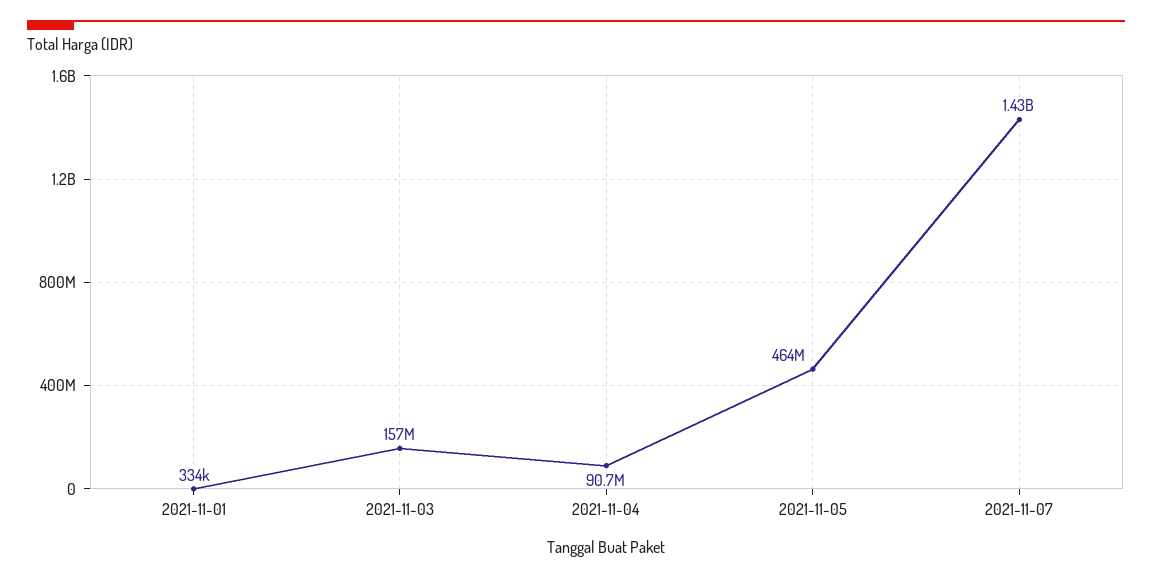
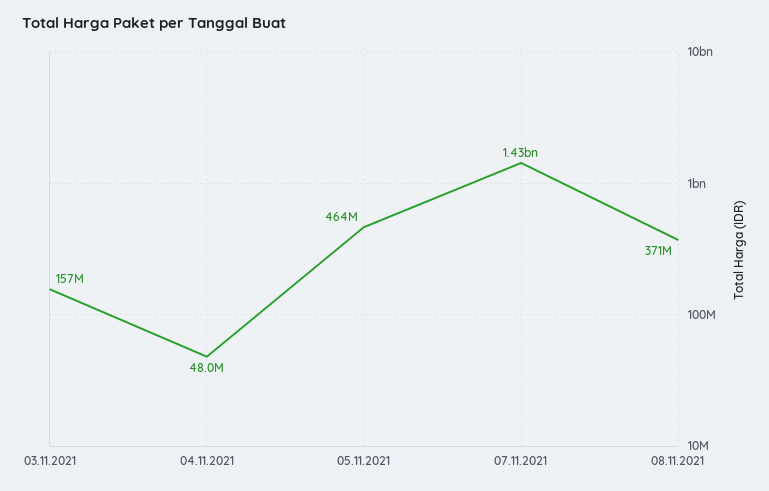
2021-11-01: 334000 -> none
2021-11-04: 90700000 -> 48000000
08.11.2021: none -> 371000000

